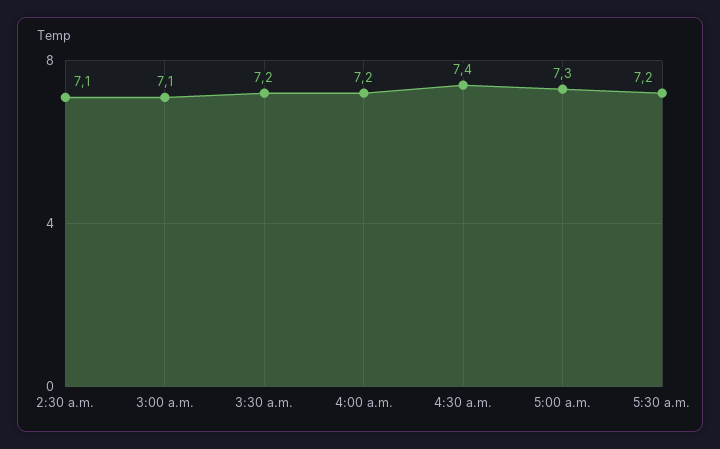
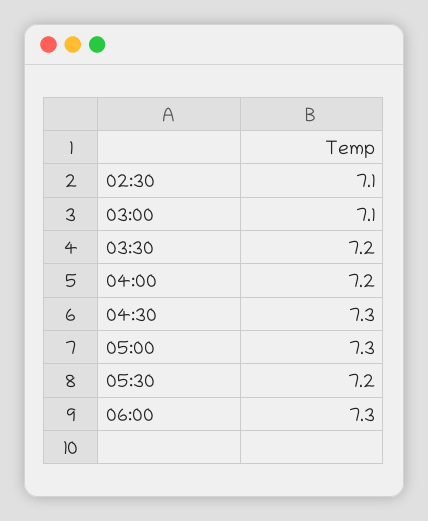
4:30 a.m.: 7.4 -> 7.3
06:00: none -> 7.3

